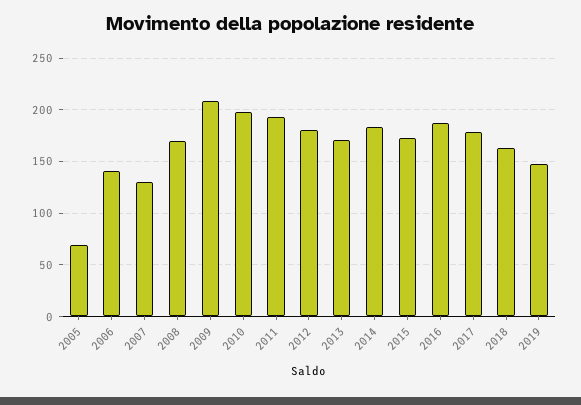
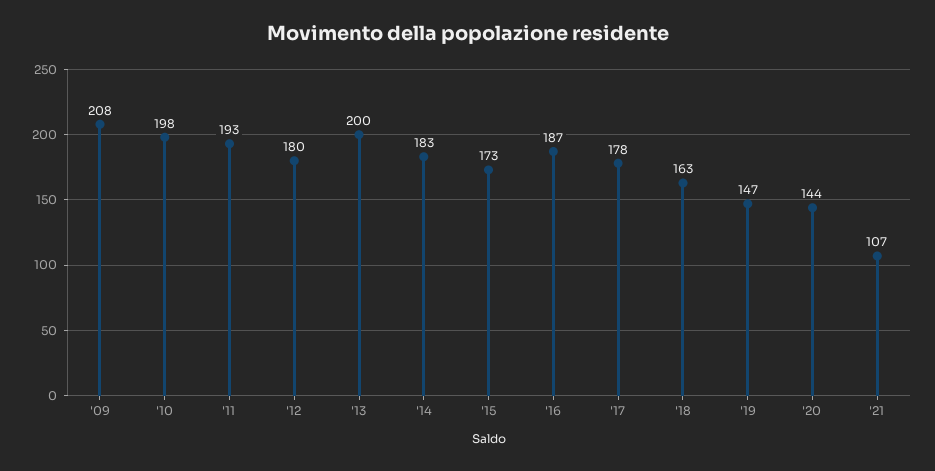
2005: 70 -> none
2006: 140 -> none
2007: 130 -> none
2008: 170 -> none
2013: 170 -> 200
'20: none -> 144
'21: none -> 107

